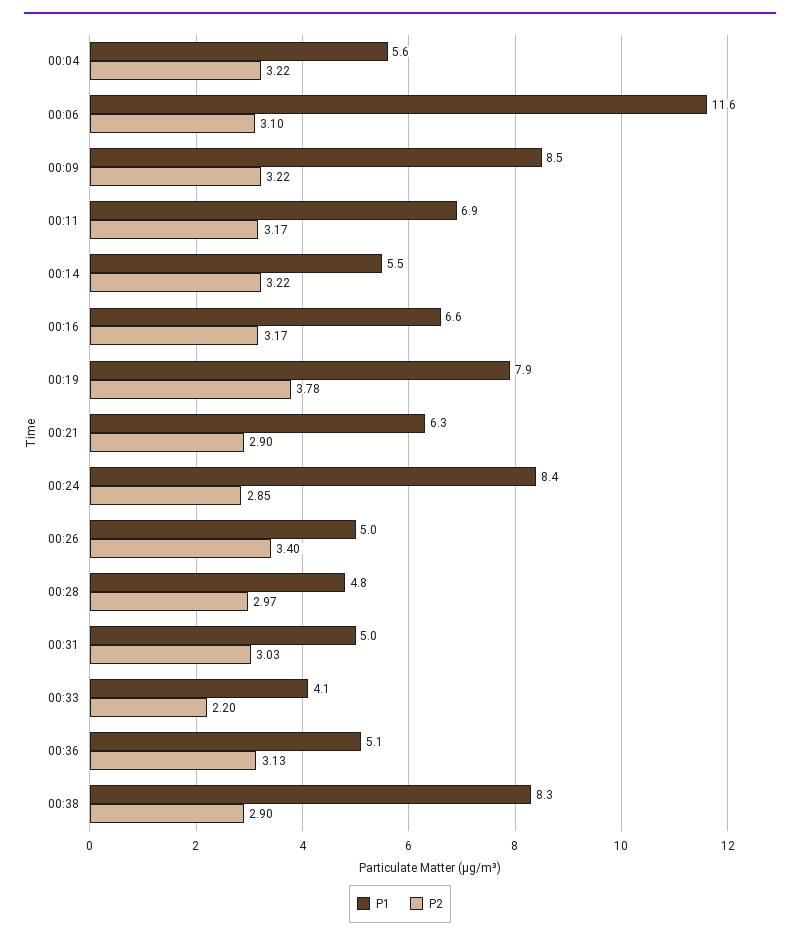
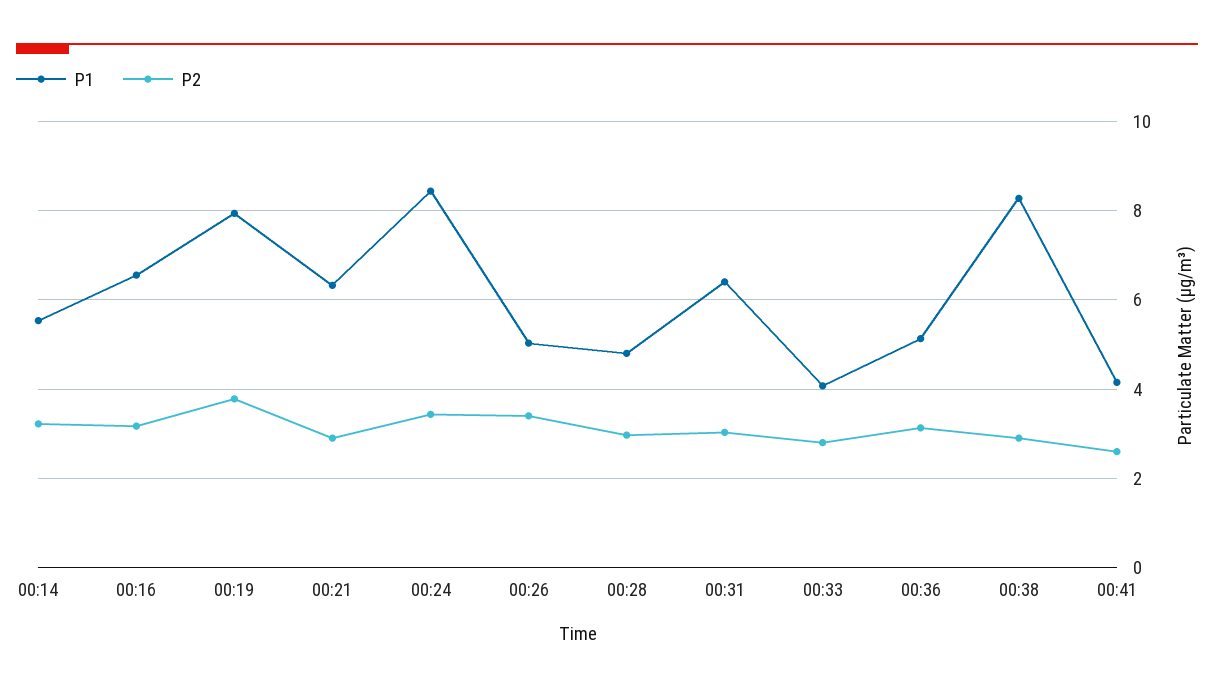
P1, 00:04: 5.6 -> none
P2, 00:04: 3.22 -> none
P1, 00:06: 11.6 -> none
P2, 00:06: 3.1 -> none
P1, 00:09: 8.5 -> none
P2, 00:09: 3.22 -> none
P1, 00:11: 6.9 -> none
P2, 00:11: 3.17 -> none
P2, 00:24: 2.85 -> 3.4
P1, 00:31: 5 -> 6.4
P2, 00:33: 2.2 -> 2.8
P1, 00:41: none -> 4.2
P2, 00:41: none -> 2.6

